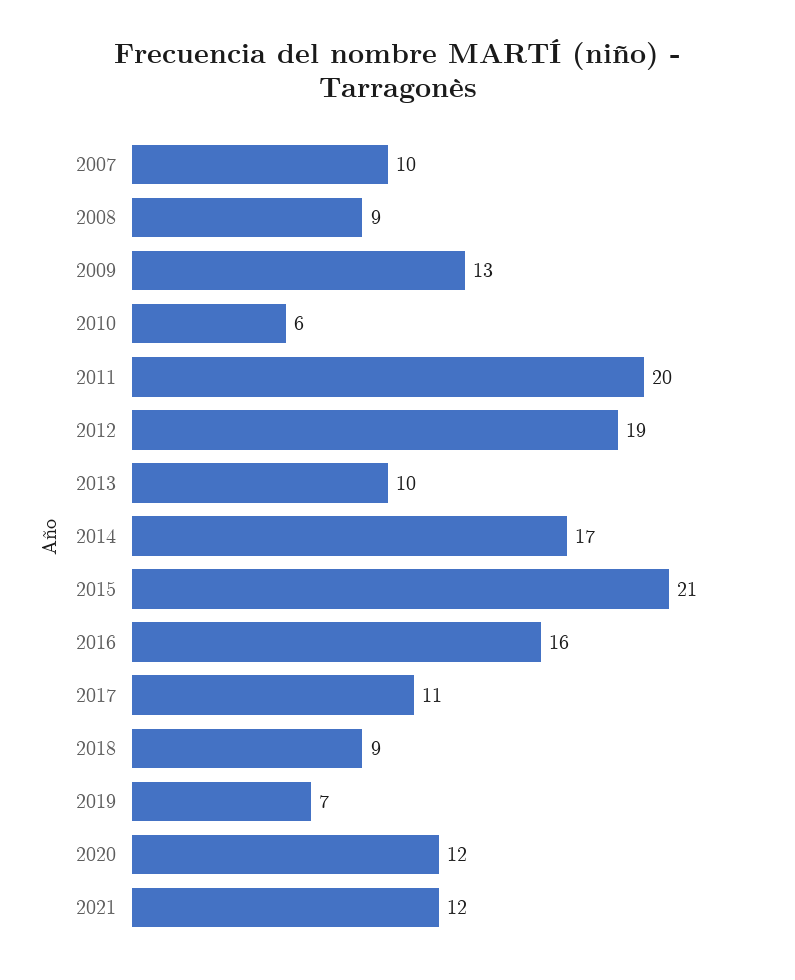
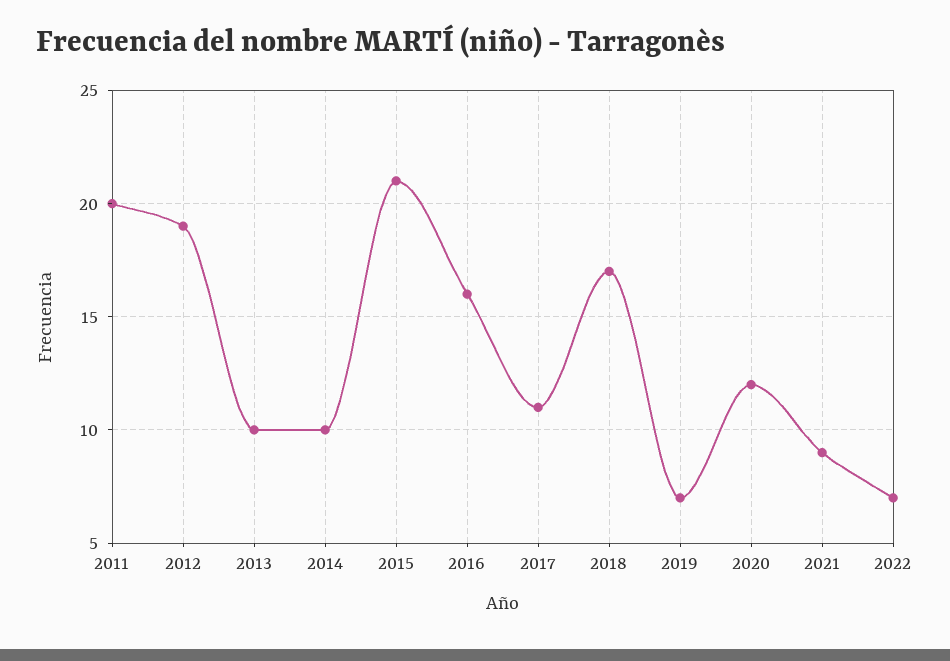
2007: 10 -> none
2008: 9 -> none
2009: 13 -> none
2010: 6 -> none
2014: 17 -> 10
2018: 9 -> 17
2021: 12 -> 9
2022: none -> 7

